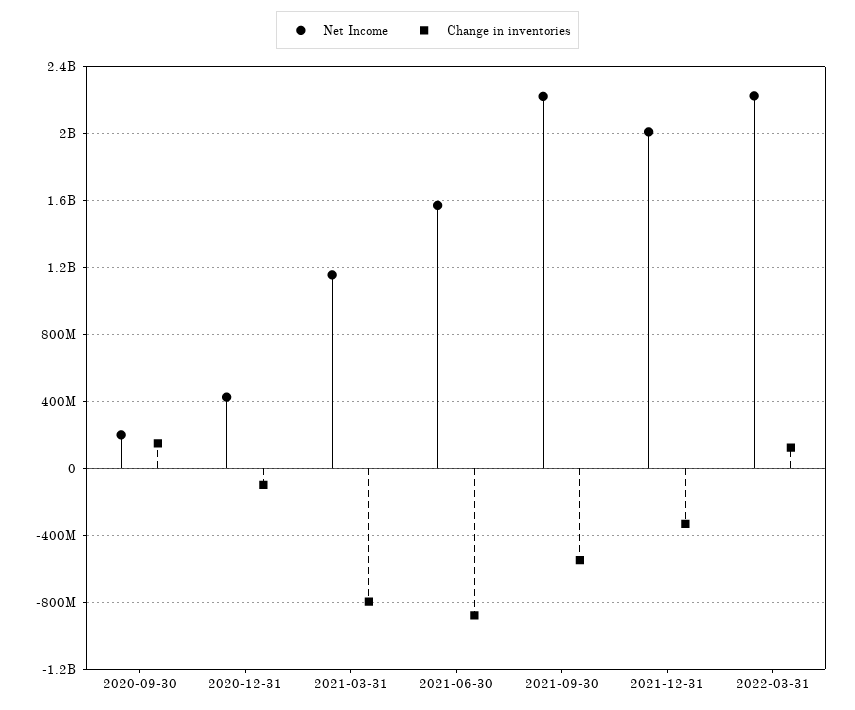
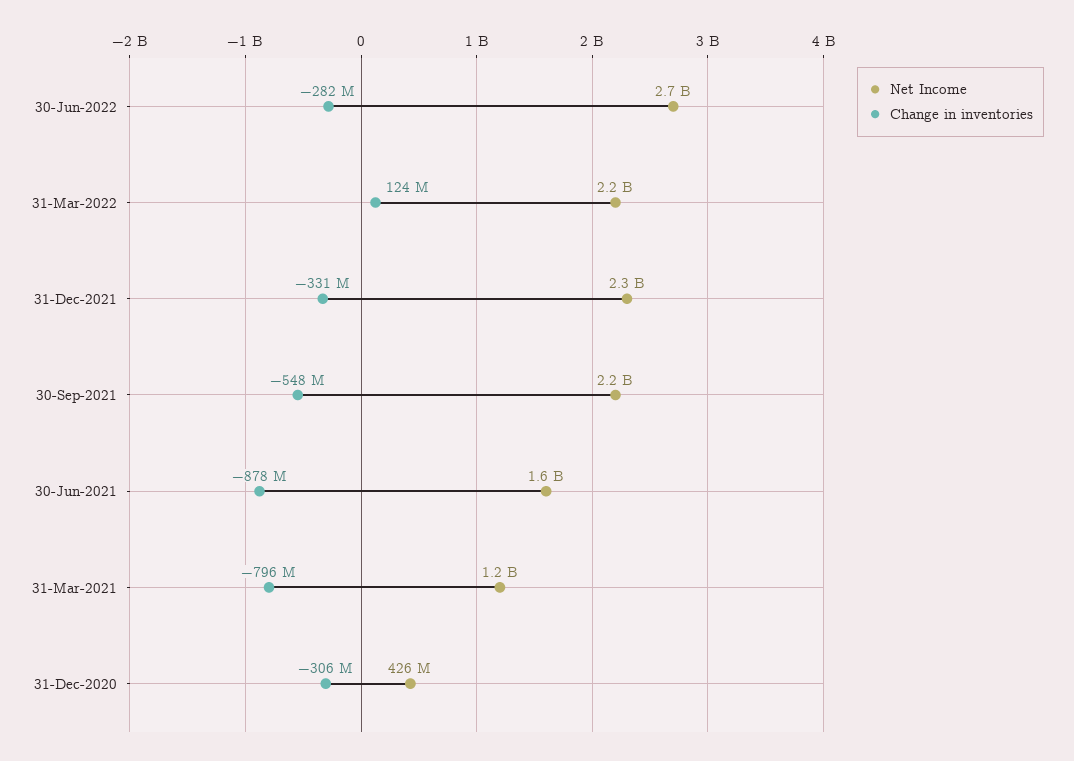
Net Income, 2020-09-30: 200000000 -> none
Change in inventories, 2020-09-30: 150000000 -> none
Change in inventories, 2020-12-31: -100000000 -> -306000000
Net Income, 2021-12-31: 2000000000 -> 2300000000
Net Income, 30-Jun-2022: none -> 2700000000
Change in inventories, 30-Jun-2022: none -> -282000000

